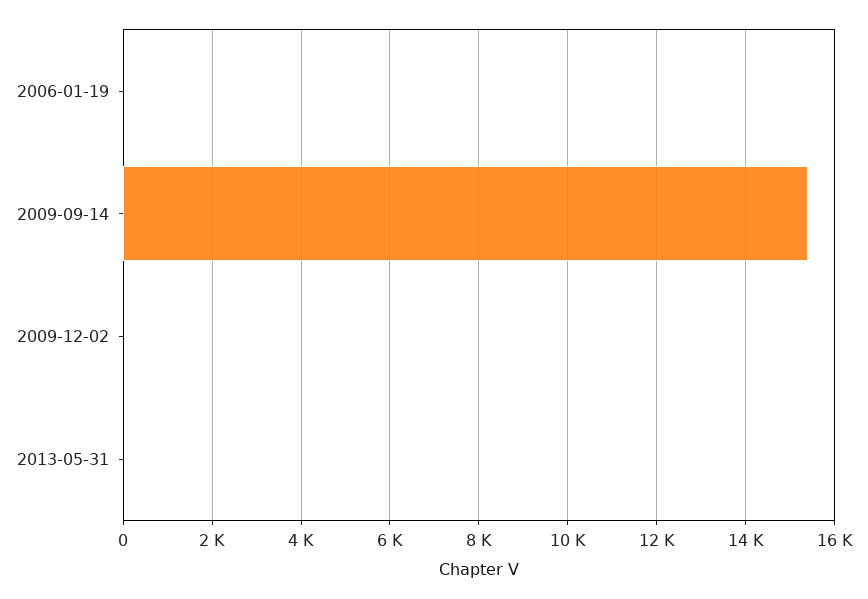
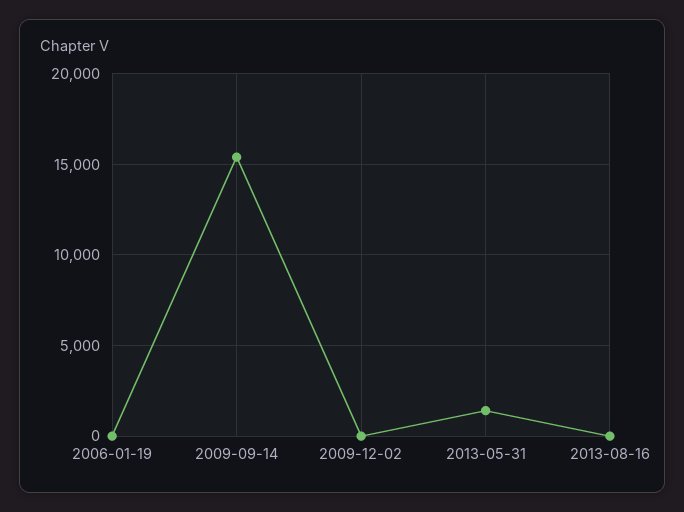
2013-05-31: 0 -> 1500
2013-08-16: none -> 0

